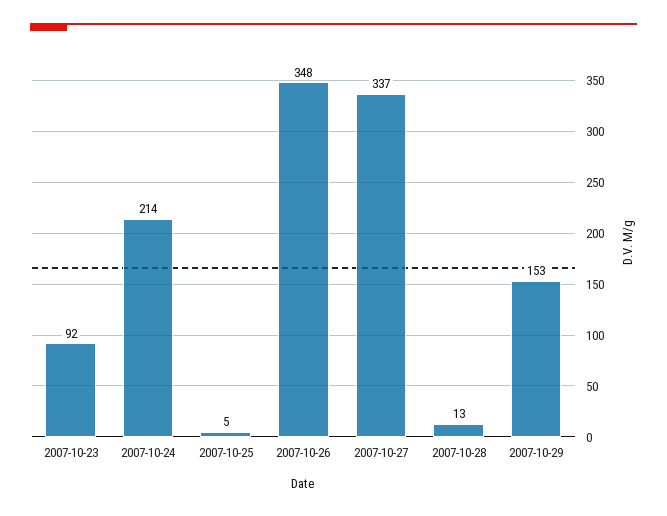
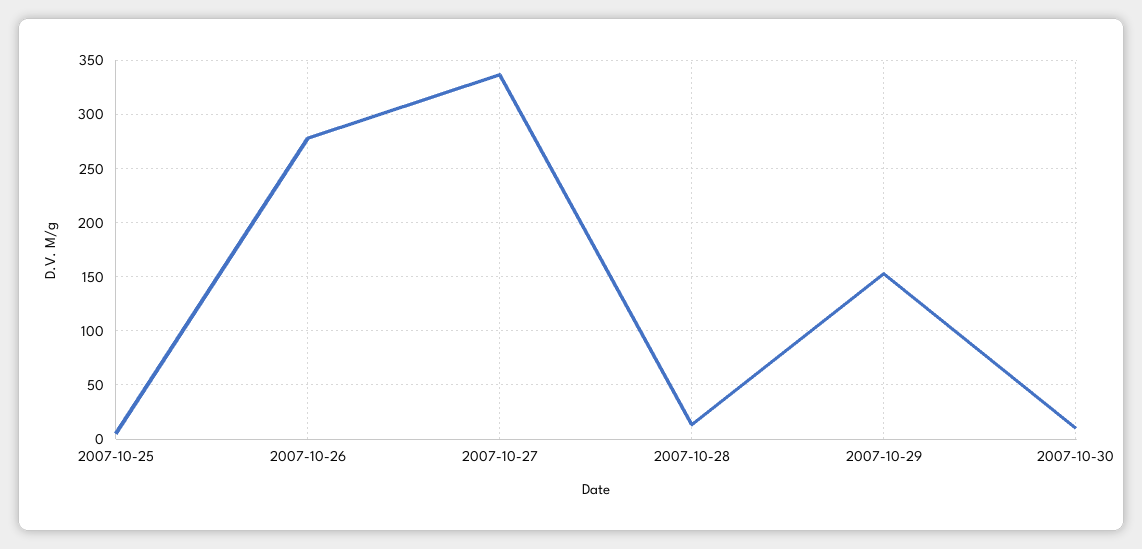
2007-10-23: 92 -> none
2007-10-24: 214 -> none
2007-10-26: 348 -> 280
2007-10-30: none -> 10

